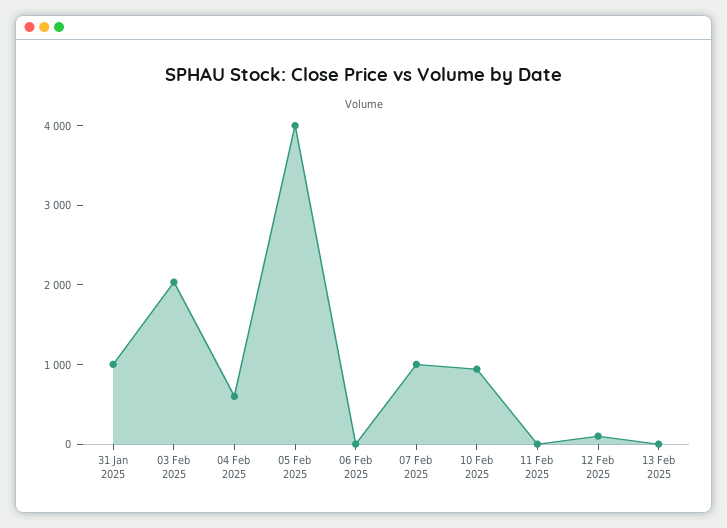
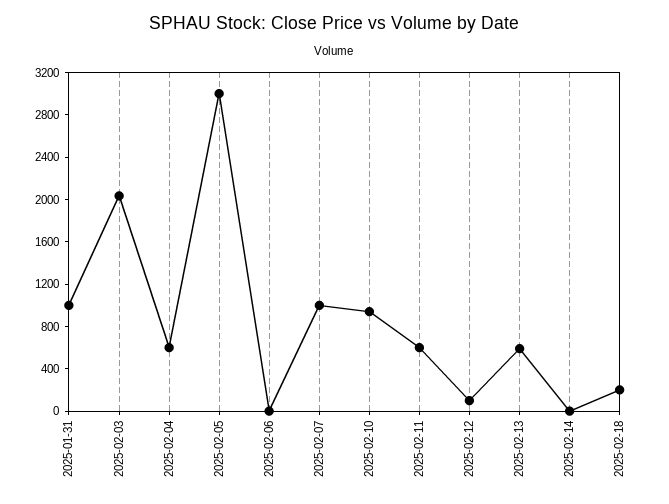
05 Feb 2025: 4000 -> 3000
11 Feb 2025: 0 -> 600
13 Feb 2025: 0 -> 600
2025-02-14: none -> 0
2025-02-18: none -> 200

